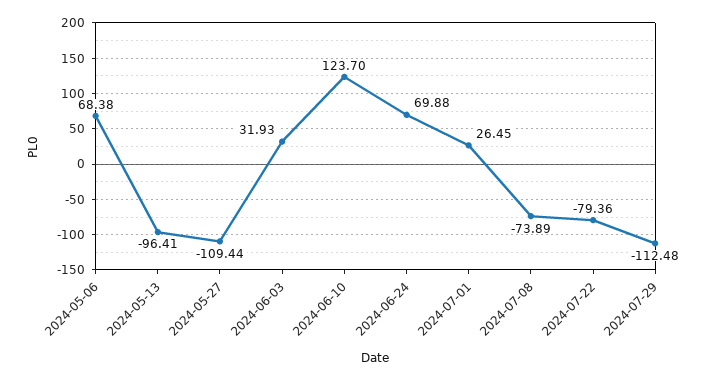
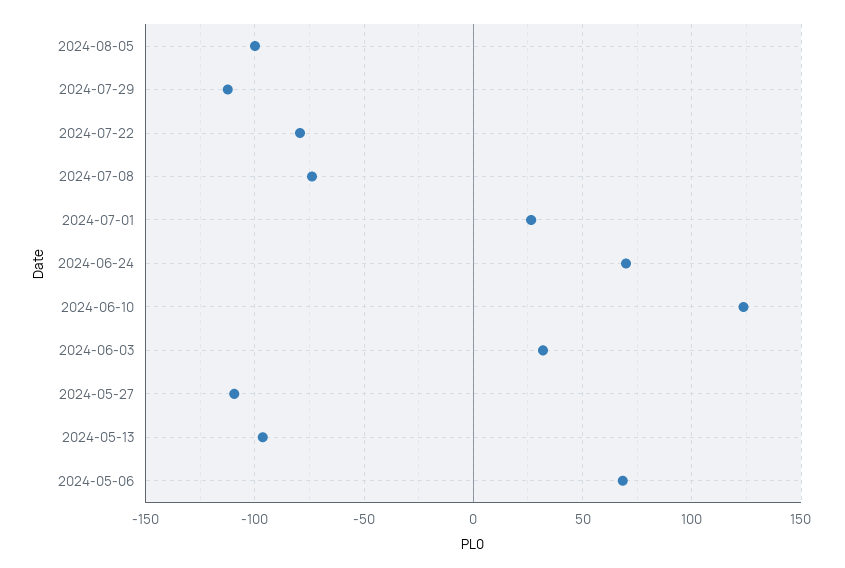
2024-08-05: none -> -100

